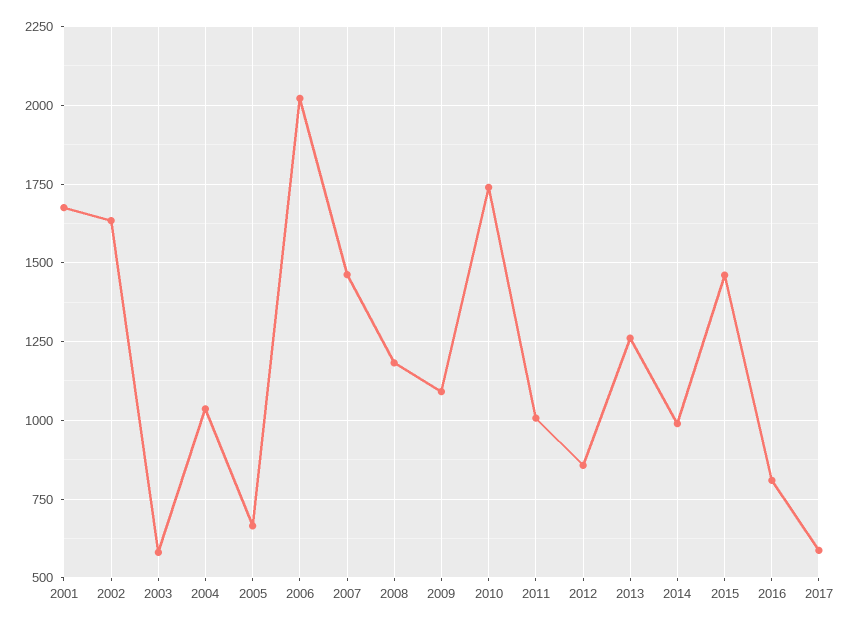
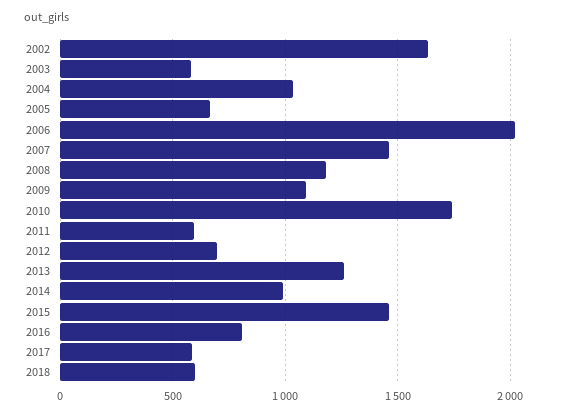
2001: 1675 -> none
2011: 1000 -> 600
2012: 850 -> 700
2018: none -> 600

